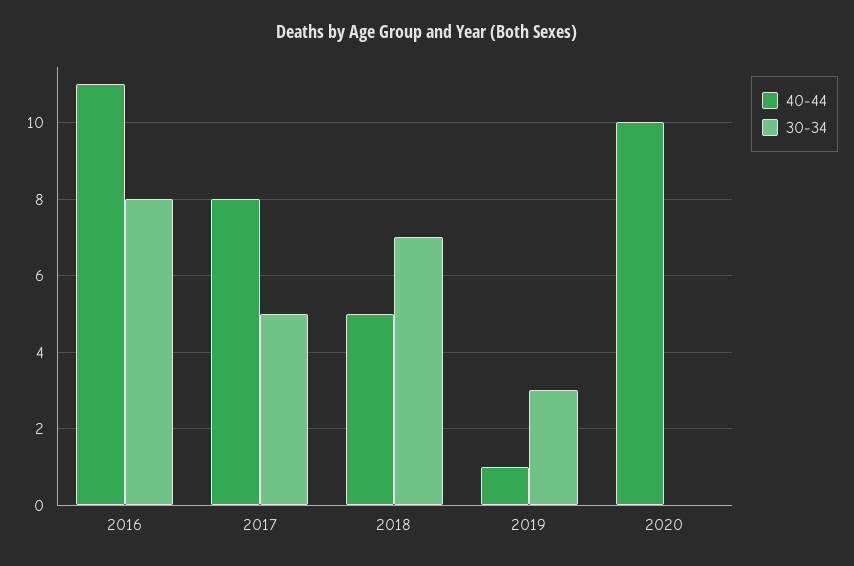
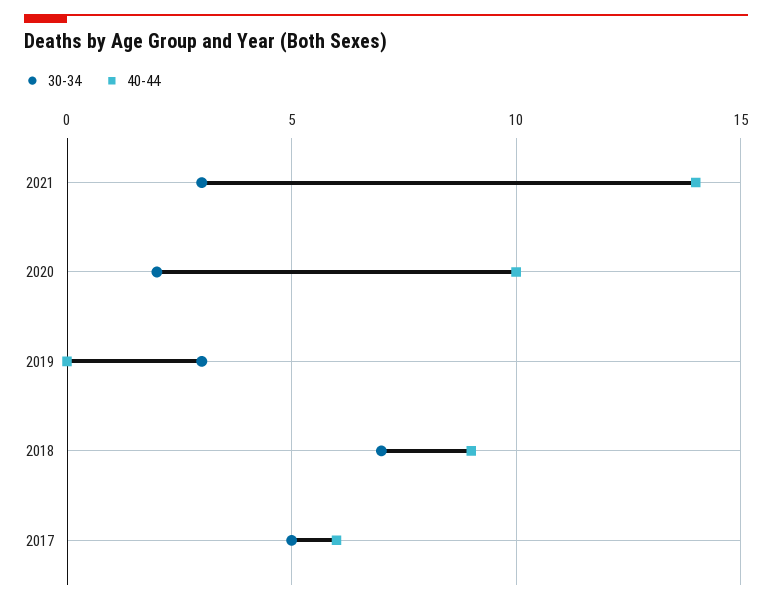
40-44, 2016: 11 -> none
30-34, 2016: 8 -> none
40-44, 2017: 8 -> 6
40-44, 2018: 5 -> 9
40-44, 2019: 1 -> 0
30-34, 2020: 0 -> 2
30-34, 2021: none -> 3
40-44, 2021: none -> 14

